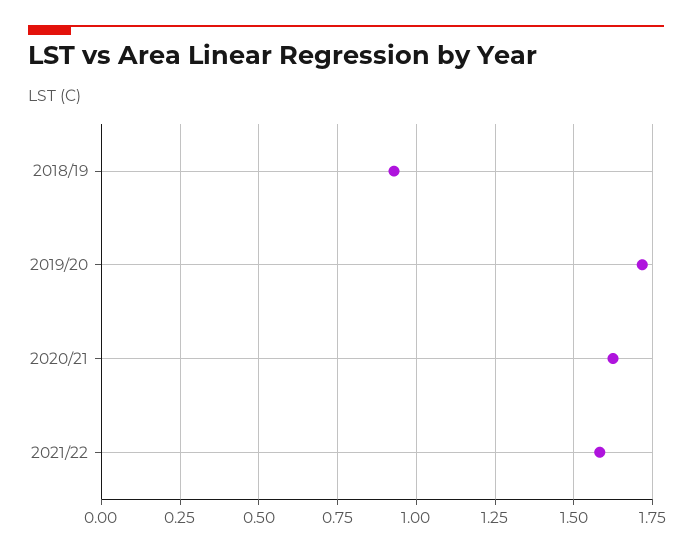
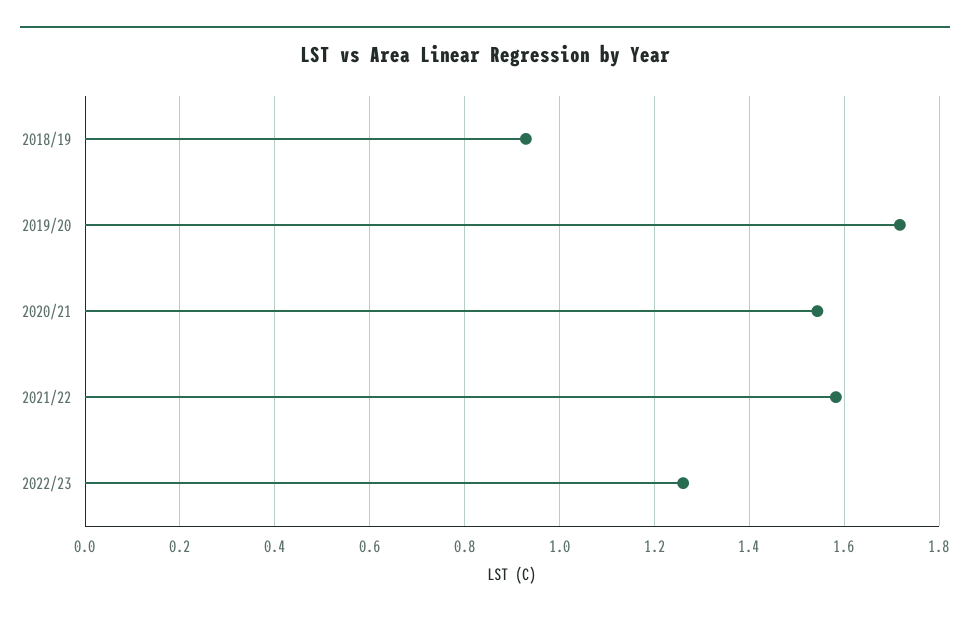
2020/21: 1.625 -> 1.54
2022/23: none -> 1.26

